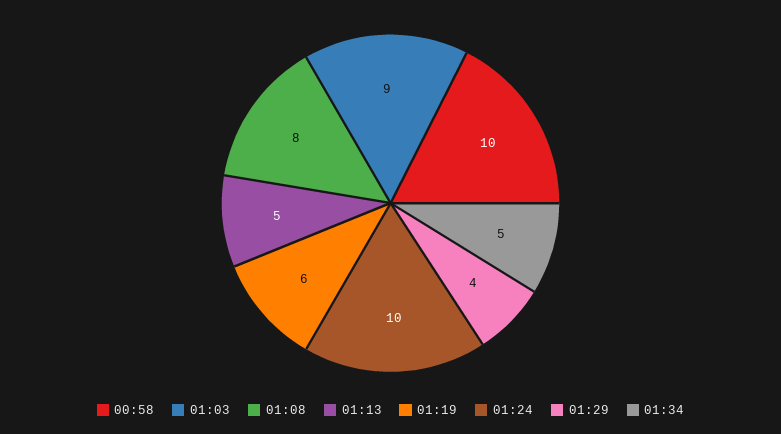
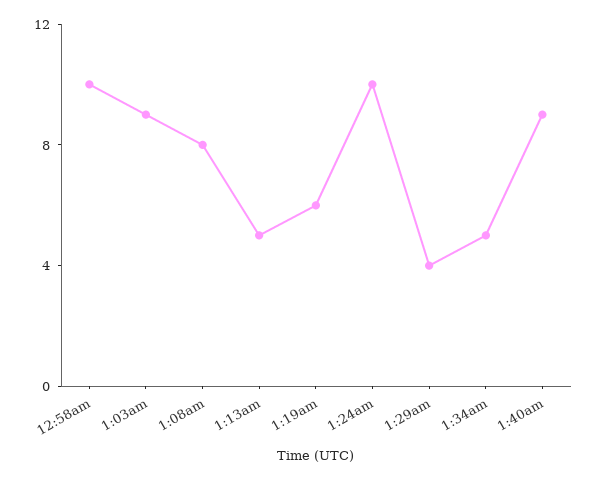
1:40am: none -> 9

